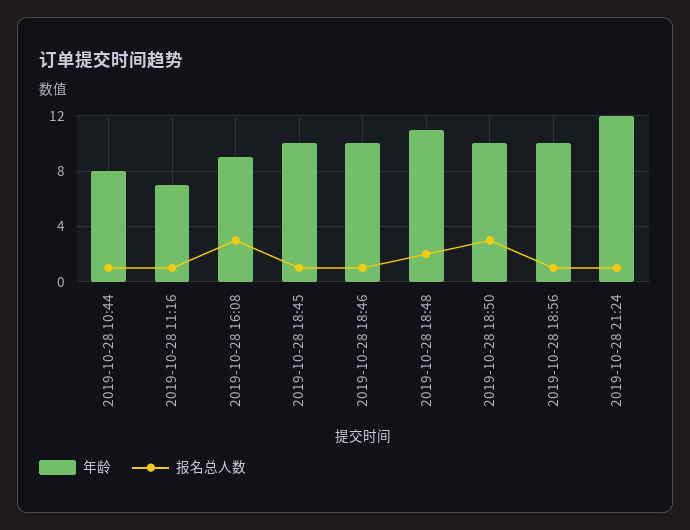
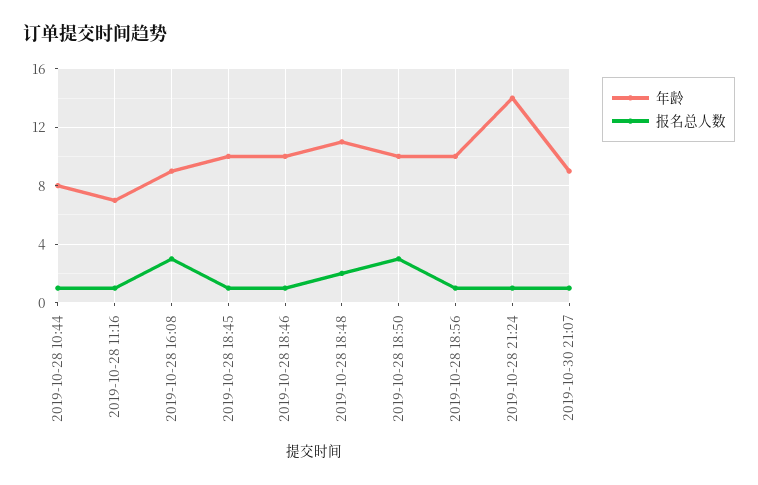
年龄, 2019-10-28 21:24: 12 -> 14
年龄, 2019-10-30 21:07: none -> 9
报名总人数, 2019-10-30 21:07: none -> 1

